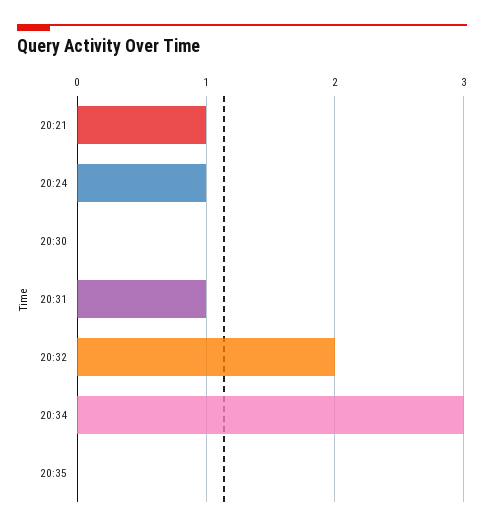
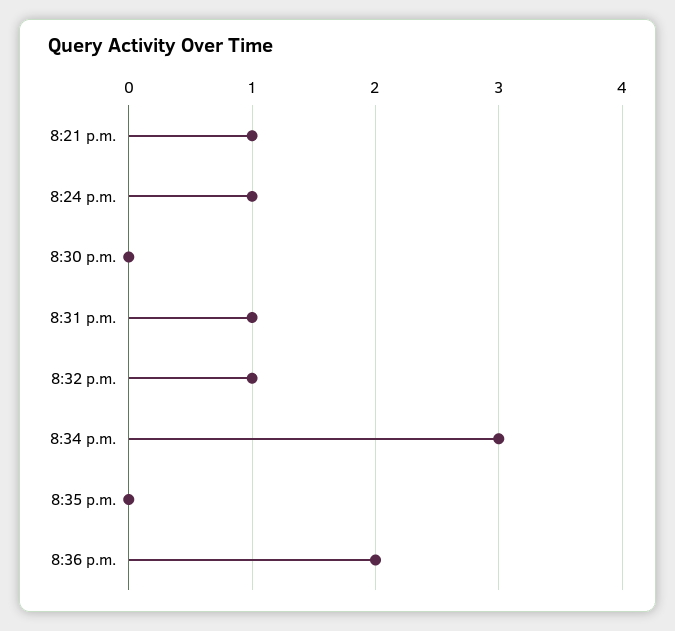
20:32: 2 -> 1
8:36 p.m.: none -> 2

